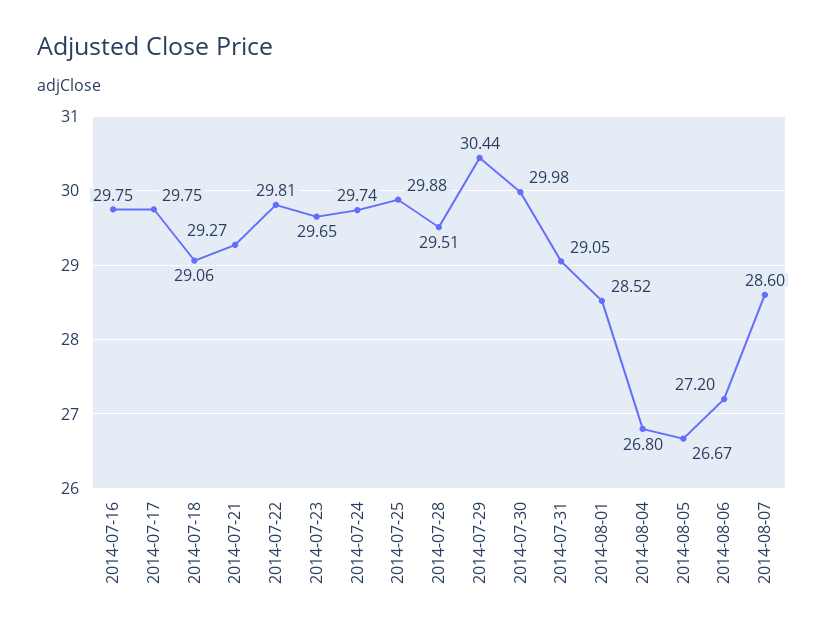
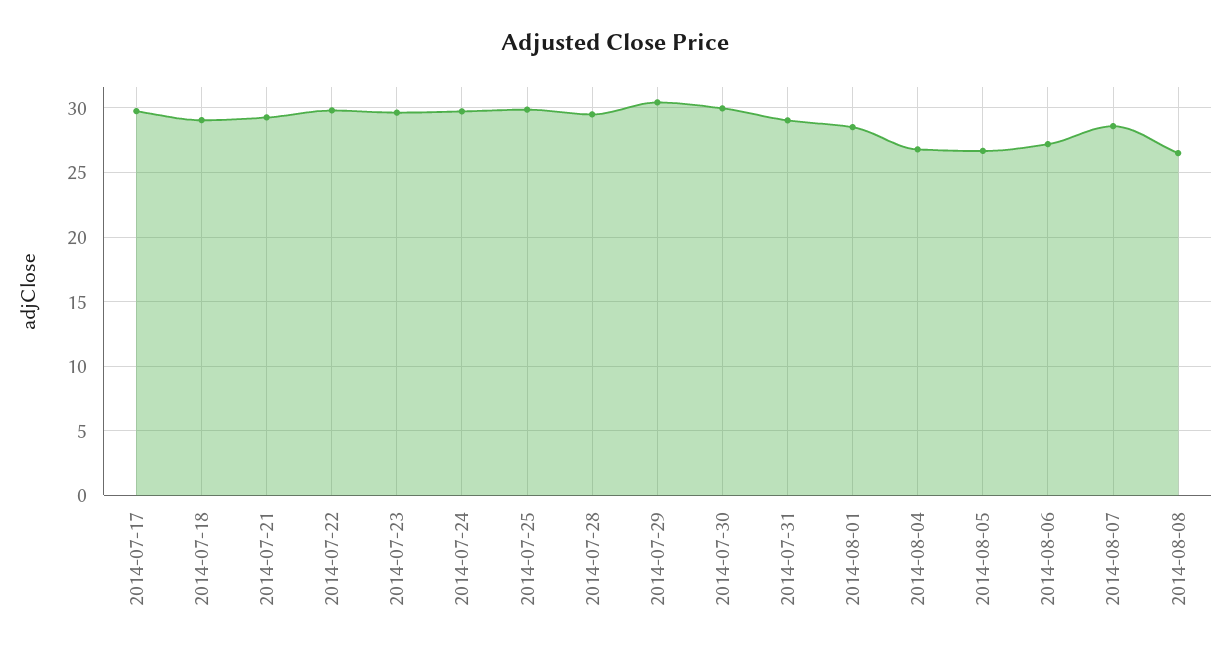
2014-07-16: 29.75 -> none
2014-08-08: none -> 26.5

